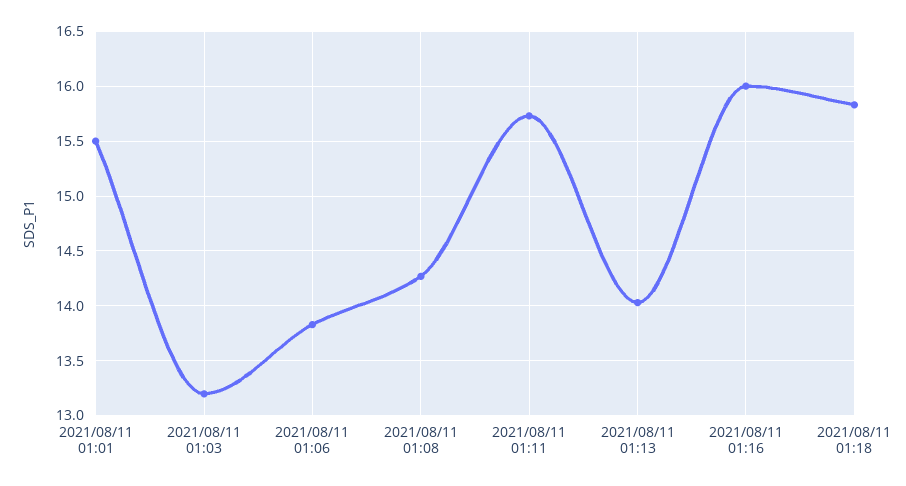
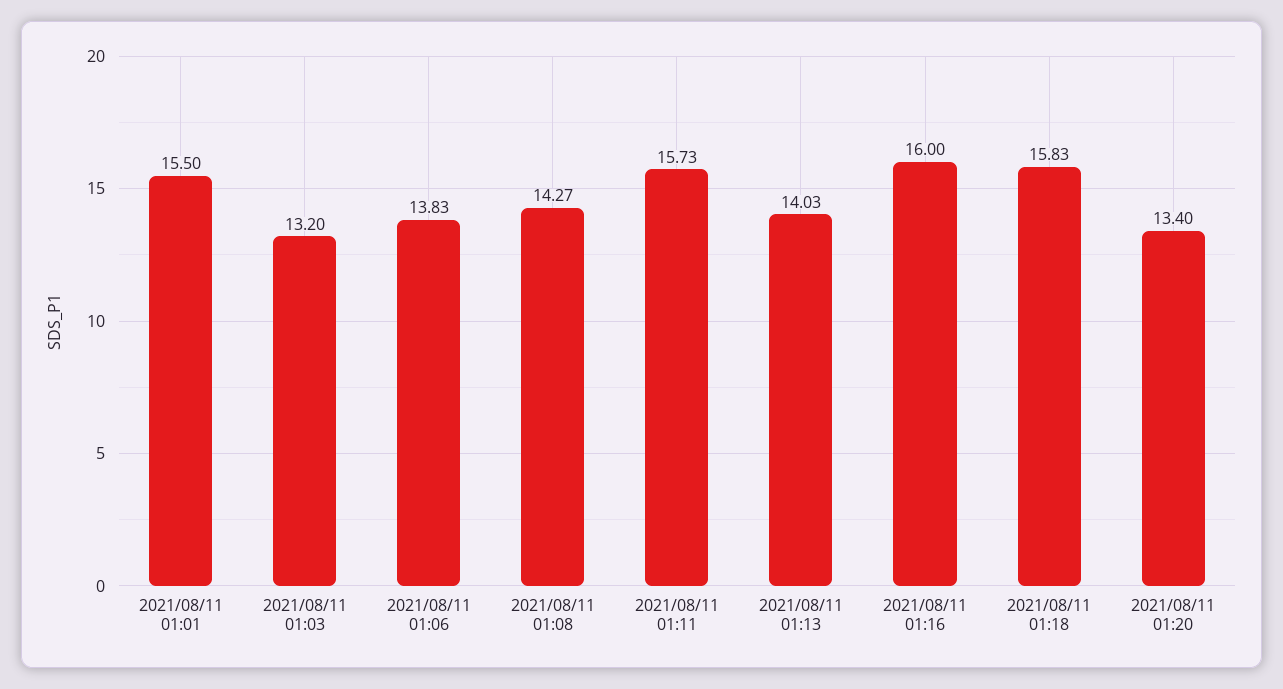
2021/08/11 01:20: none -> 13.4

